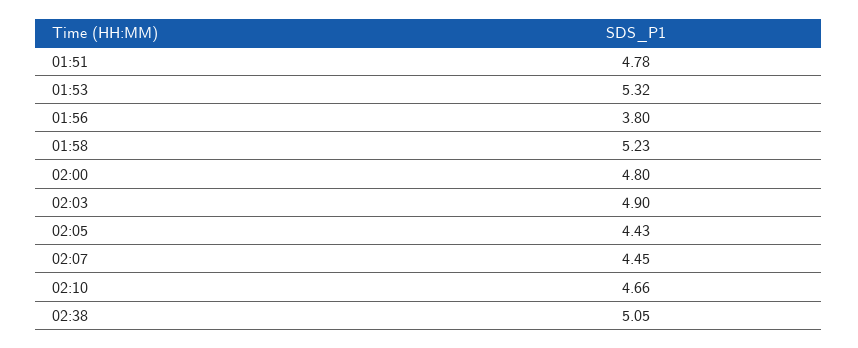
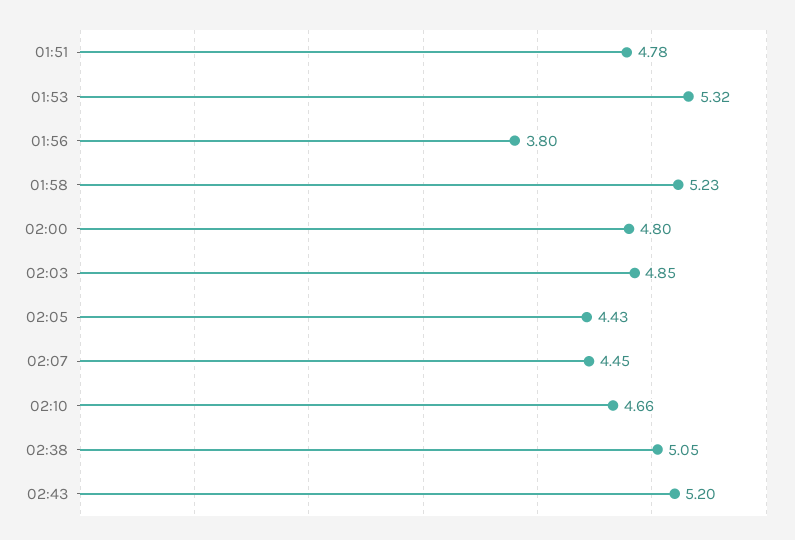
02:03: 4.9 -> 4.85
02:43: none -> 5.2

